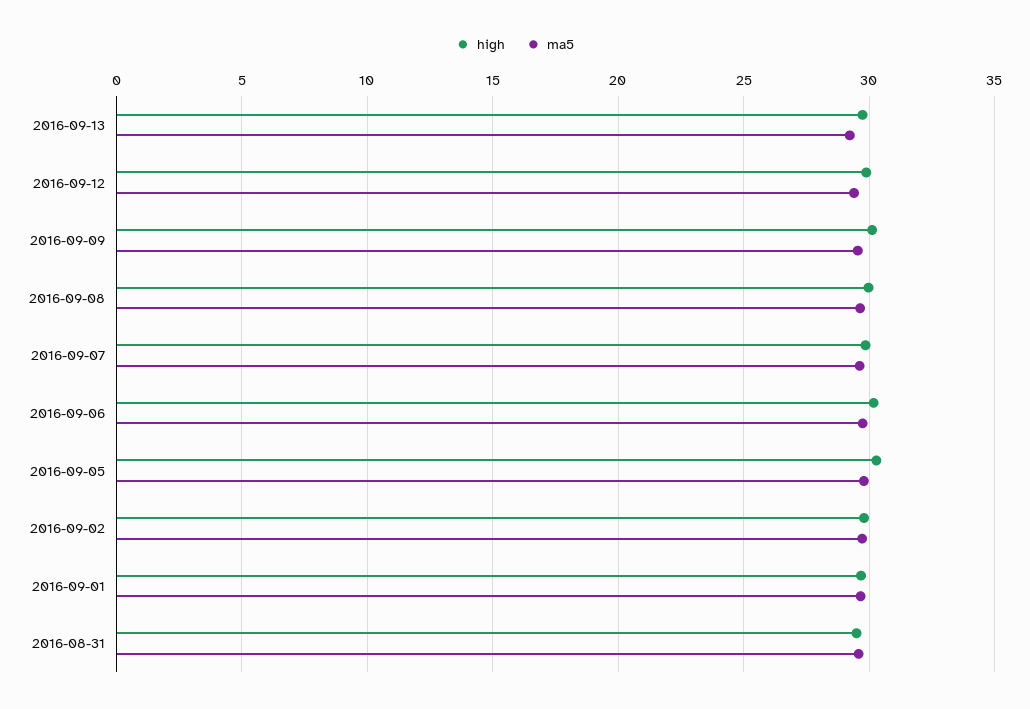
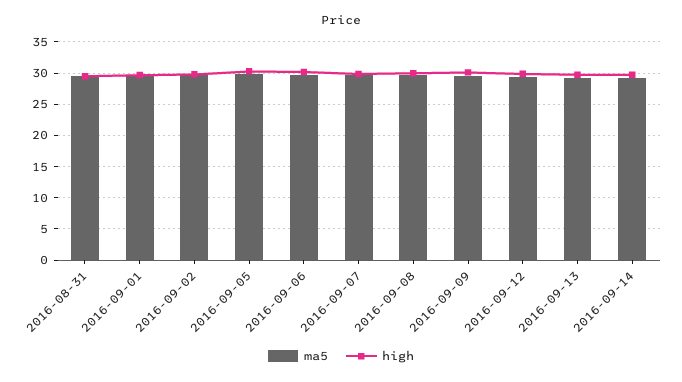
ma5, 2016-09-14: none -> 29
high, 2016-09-14: none -> 30

